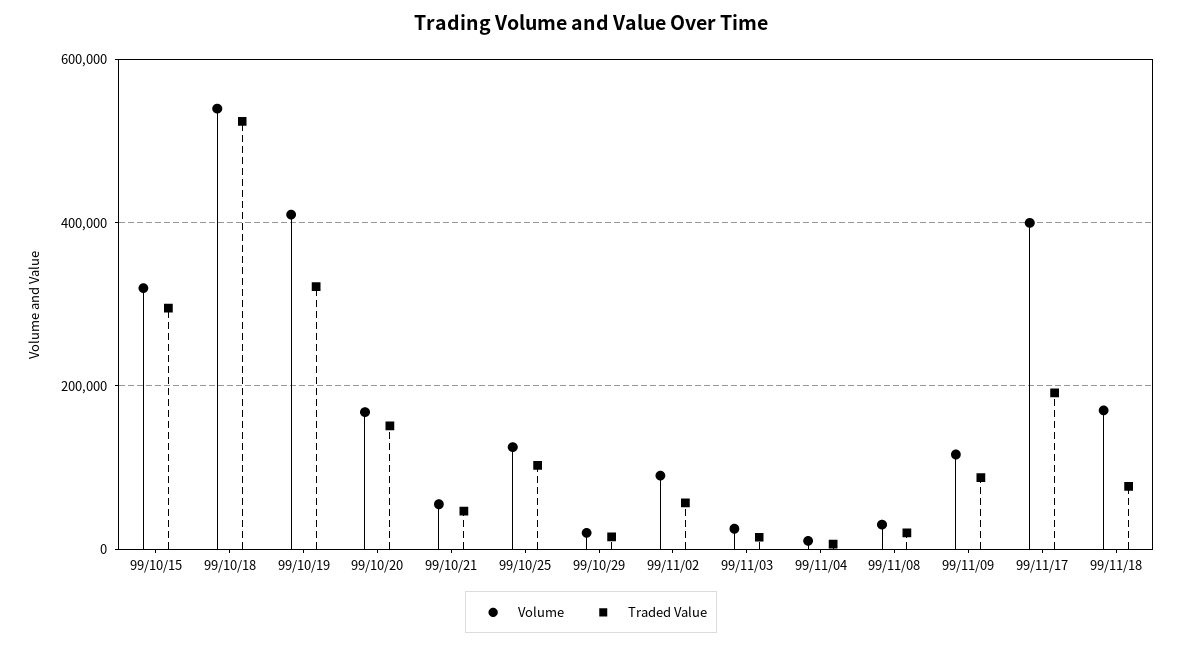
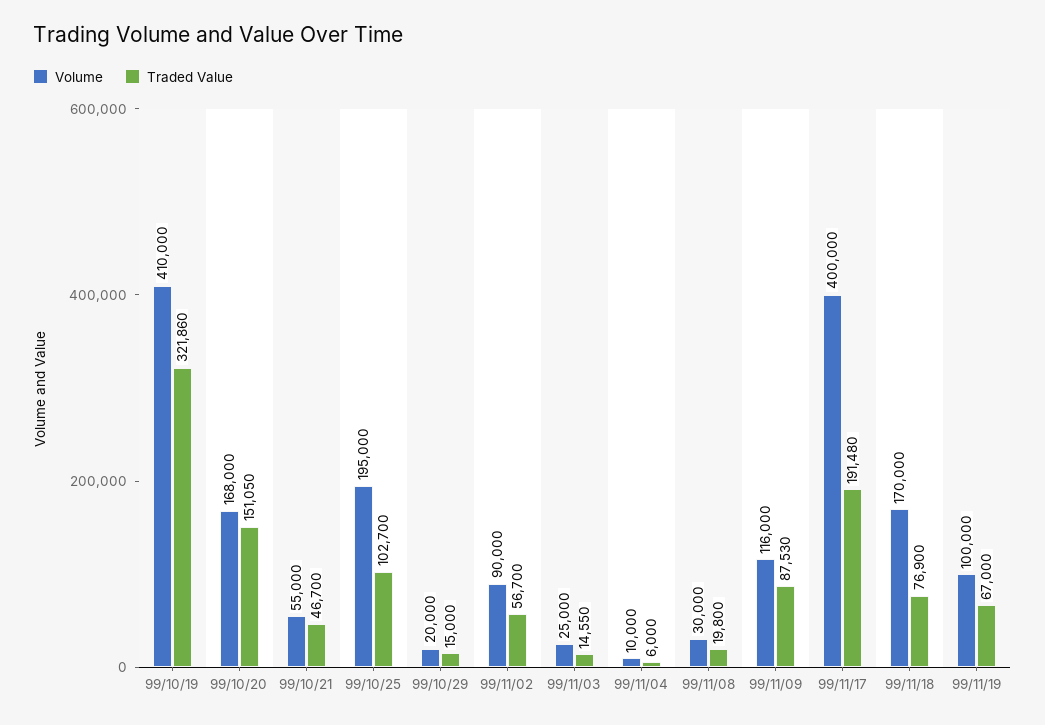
Volume, 99/10/15: 320000 -> none
Traded Value, 99/10/15: 300000 -> none
Volume, 99/10/18: 540000 -> none
Traded Value, 99/10/18: 520000 -> none
Volume, 99/10/25: 120000 -> 195000
Volume, 99/11/19: none -> 100000
Traded Value, 99/11/19: none -> 67000

